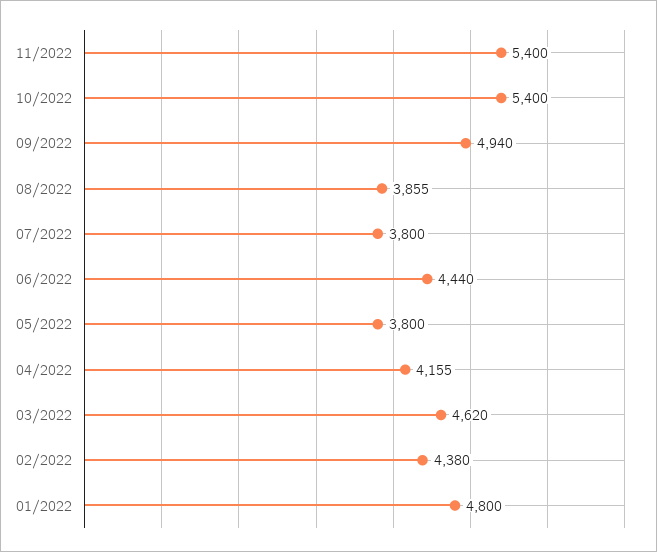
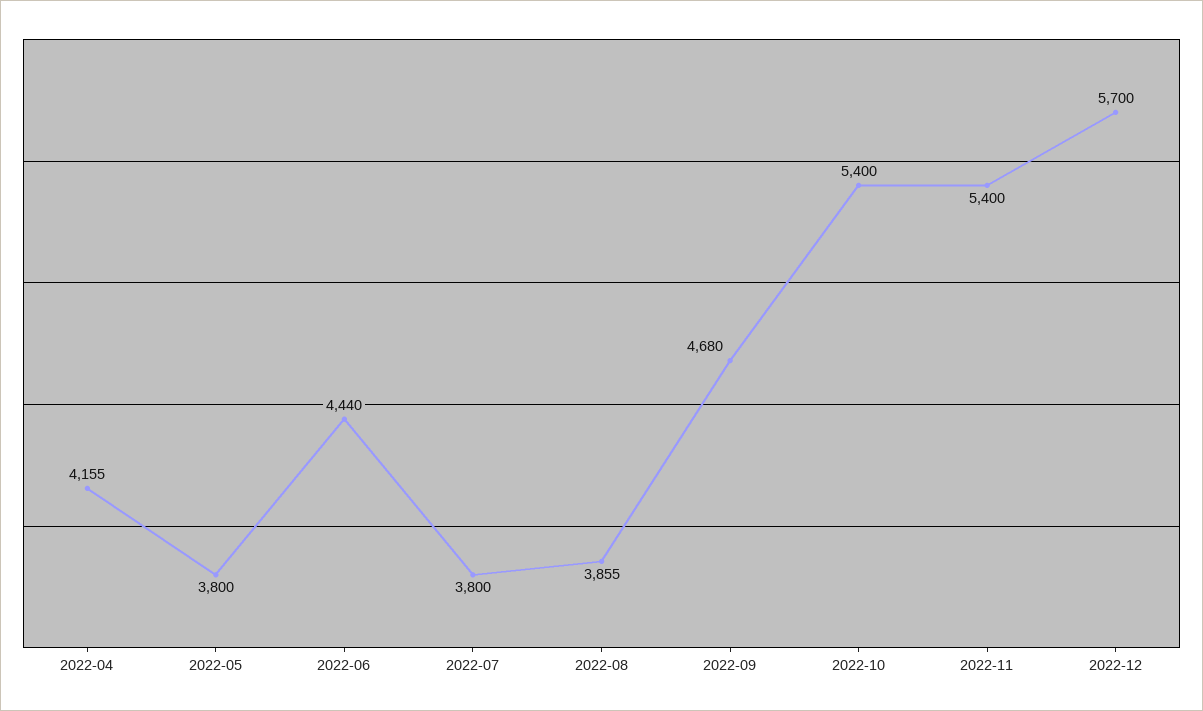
09/2022: 4940 -> 4680
03/2022: 4620 -> none
02/2022: 4380 -> none
01/2022: 4800 -> none
2022-12: none -> 5700

